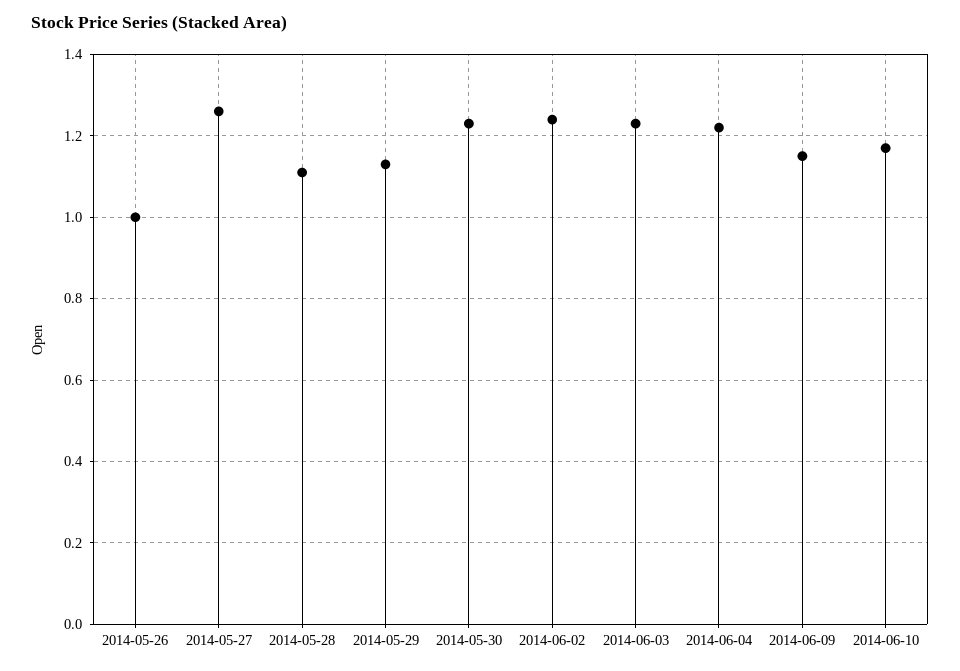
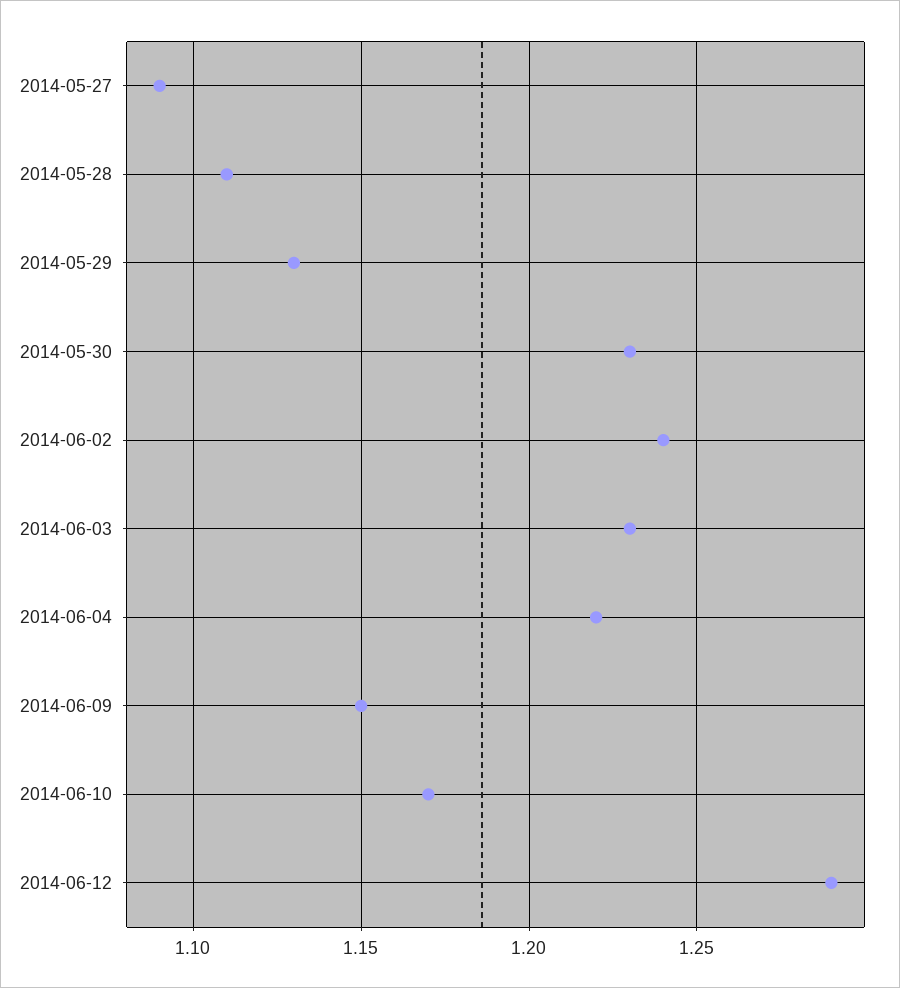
2014-05-26: 1 -> none
2014-05-27: 1.25 -> 1.09
2014-06-12: none -> 1.29

